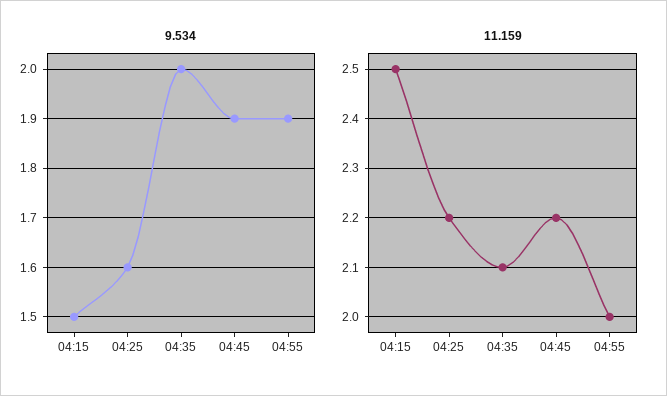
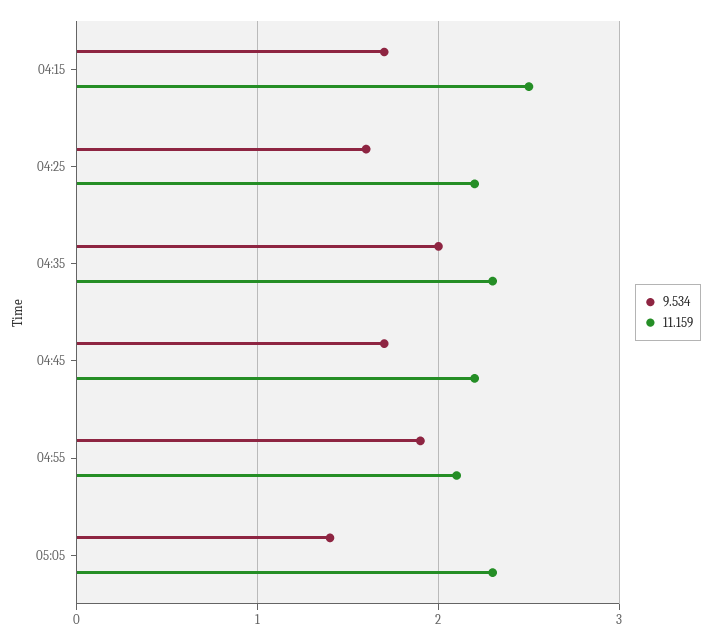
9.534, 04:15: 1.5 -> 1.7
9.534, 04:45: 1.9 -> 1.7
11.159, 04:35: 2.1 -> 2.3
11.159, 04:55: 2 -> 2.1
9.534, 05:05: none -> 1.4
11.159, 05:05: none -> 2.3

